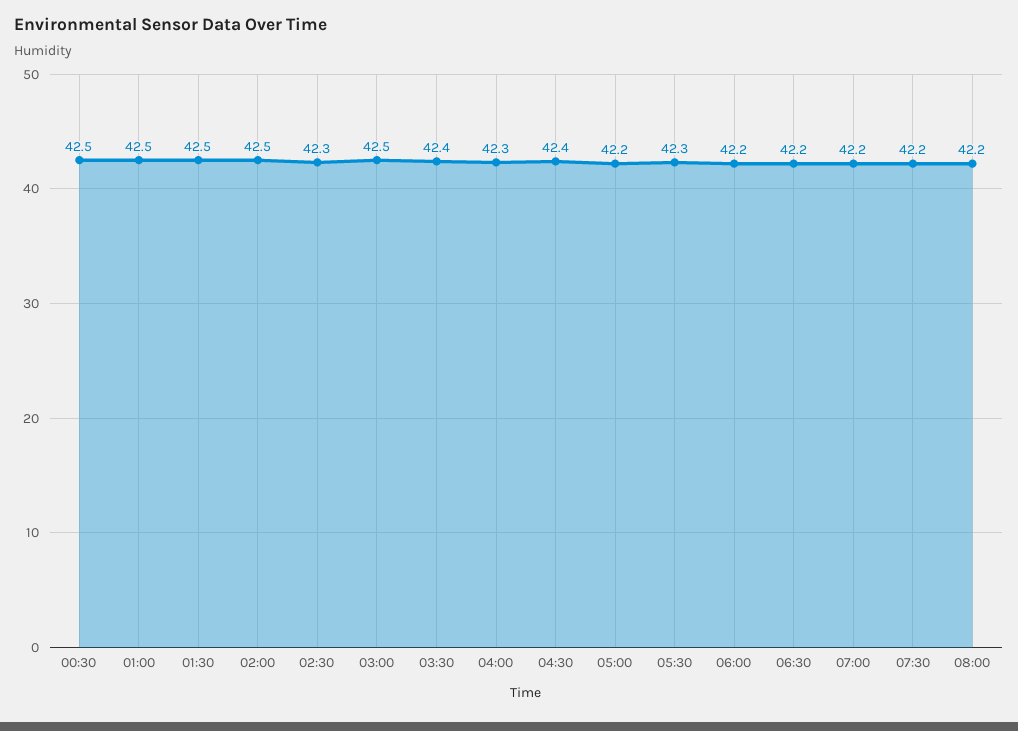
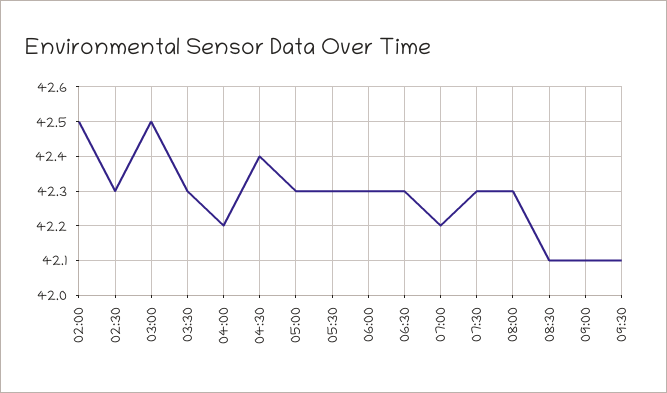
00:30: 42.5 -> none
01:00: 42.5 -> none
01:30: 42.5 -> none
03:30: 42.4 -> 42.3
04:00: 42.3 -> 42.2
05:00: 42.2 -> 42.3
06:00: 42.2 -> 42.3
06:30: 42.2 -> 42.3
07:30: 42.2 -> 42.3
08:00: 42.2 -> 42.3
08:30: none -> 42.1
09:00: none -> 42.1
09:30: none -> 42.1

